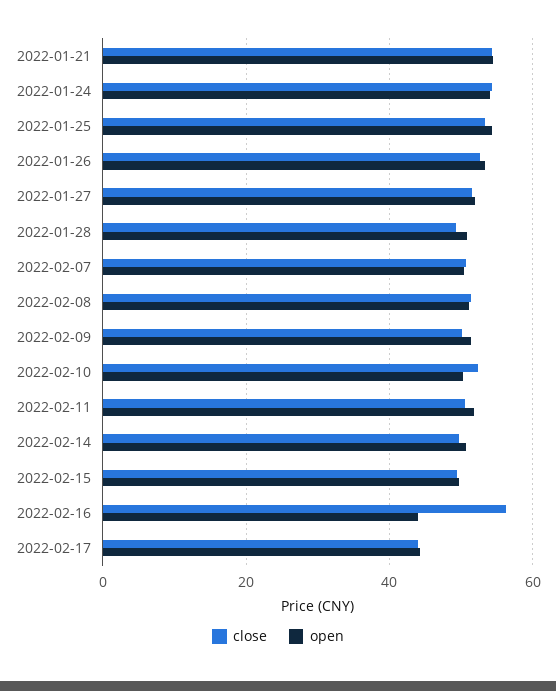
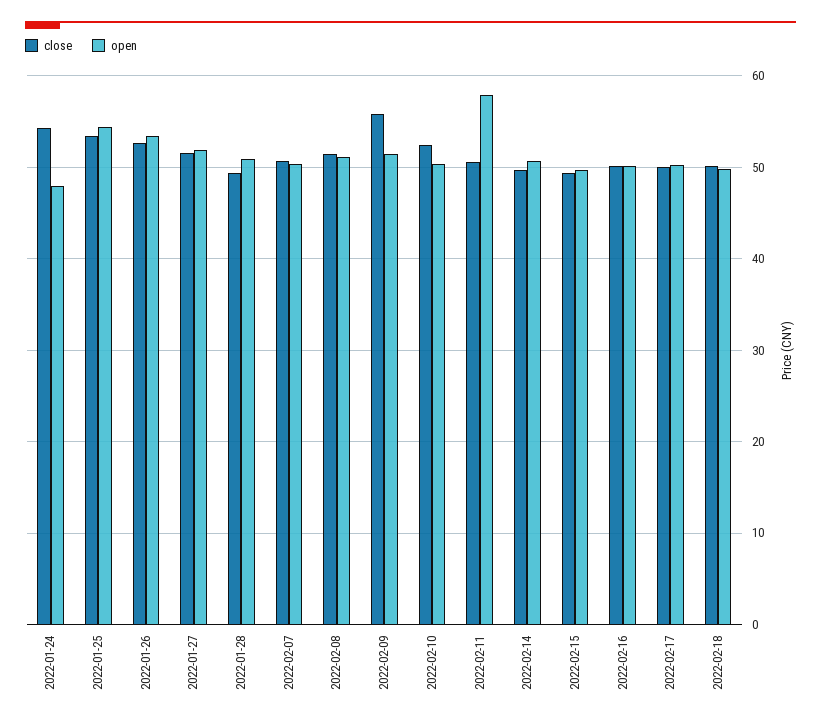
close, 2022-01-21: 54 -> none
open, 2022-01-21: 54 -> none
open, 2022-01-24: 54 -> 48
close, 2022-02-09: 50 -> 56
open, 2022-02-11: 52 -> 58
close, 2022-02-16: 56 -> 50
open, 2022-02-16: 44 -> 50
close, 2022-02-17: 44 -> 50
open, 2022-02-17: 44 -> 50
close, 2022-02-18: none -> 50
open, 2022-02-18: none -> 50

